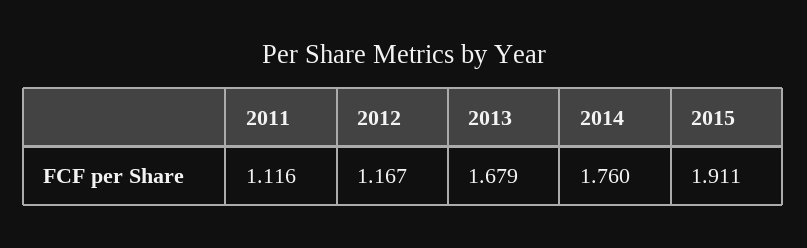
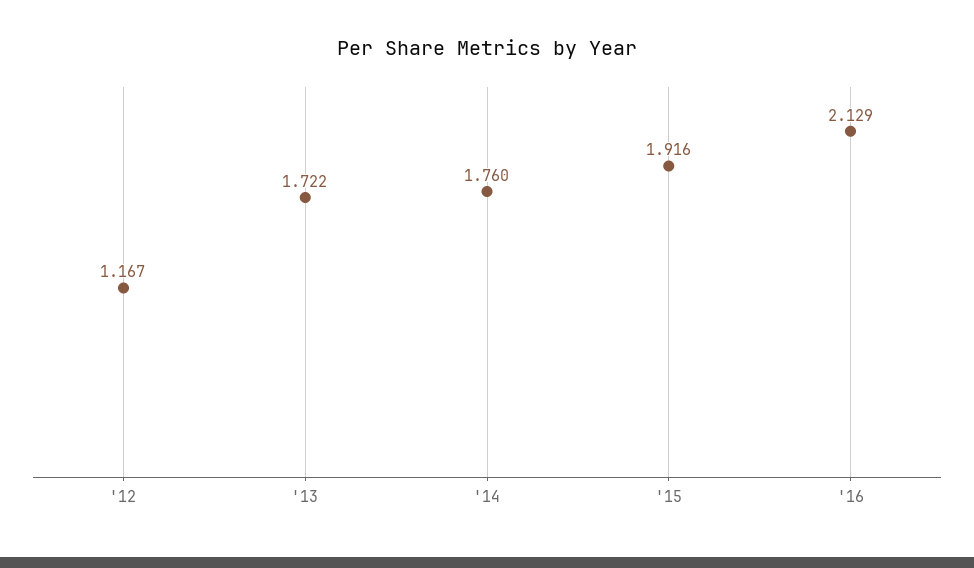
2011: 1.116 -> none
2013: 1.679 -> 1.722
2015: 1.911 -> 1.916
'16: none -> 2.129

